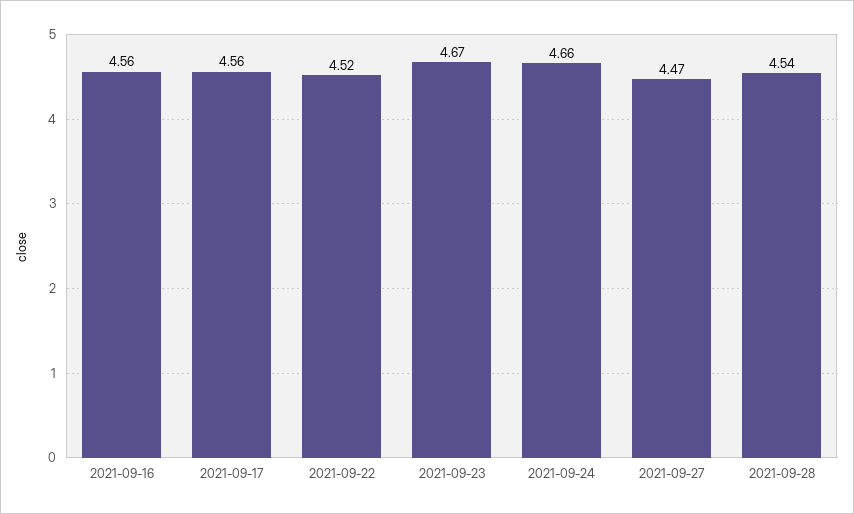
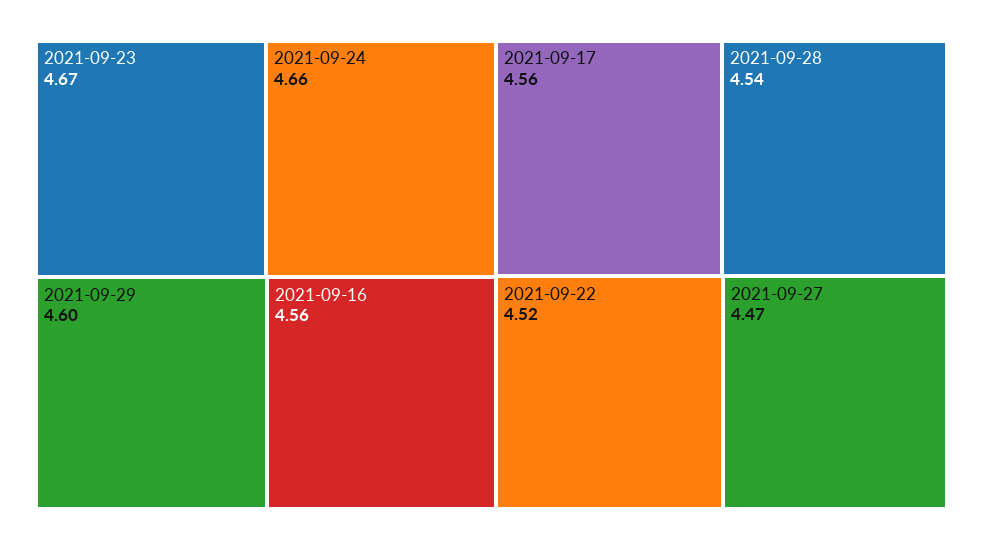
2021-09-29: none -> 4.6

